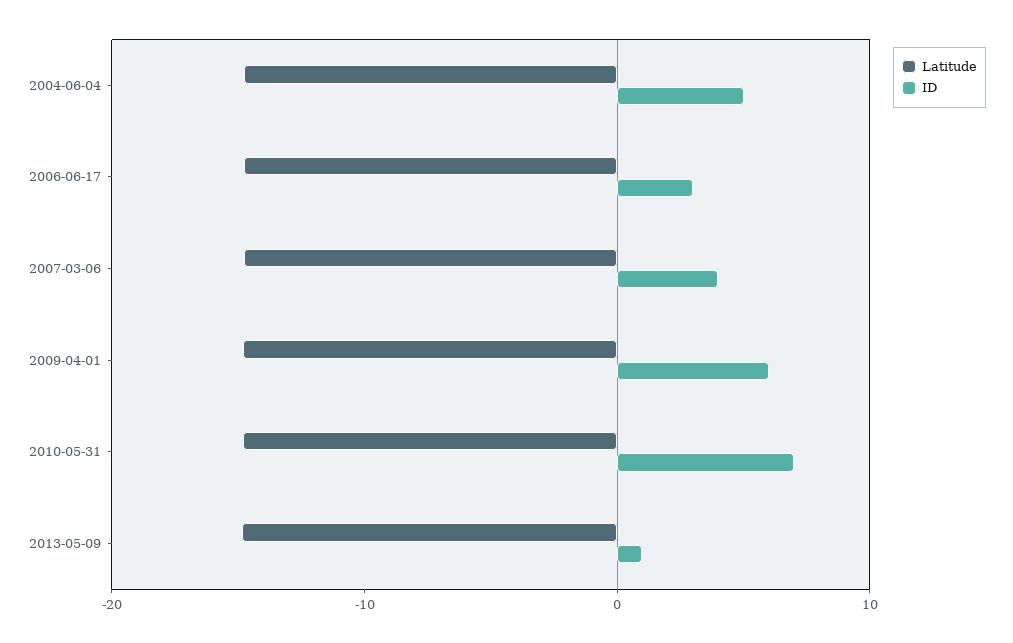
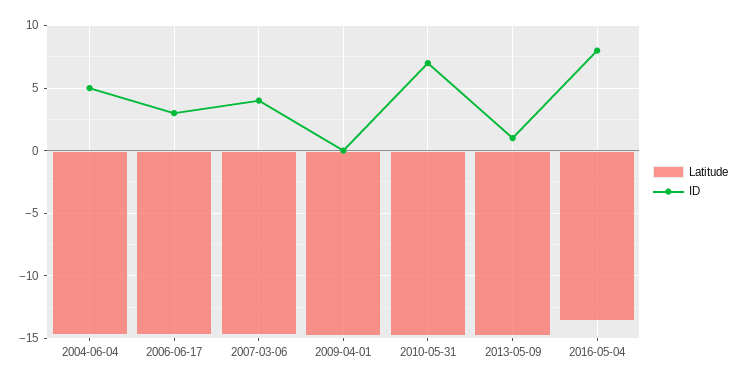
ID, 2009-04-01: 6 -> 0
Latitude, 2016-05-04: none -> -13.5
ID, 2016-05-04: none -> 8

